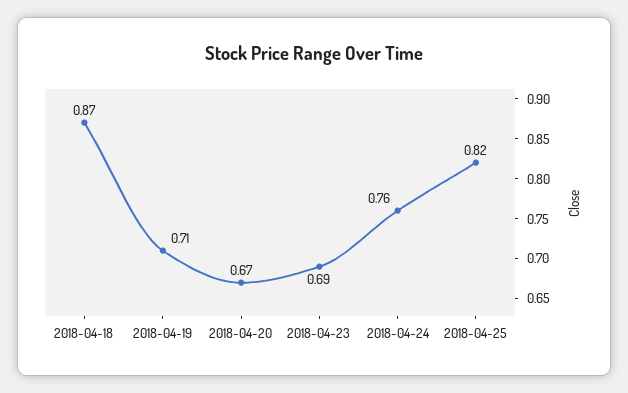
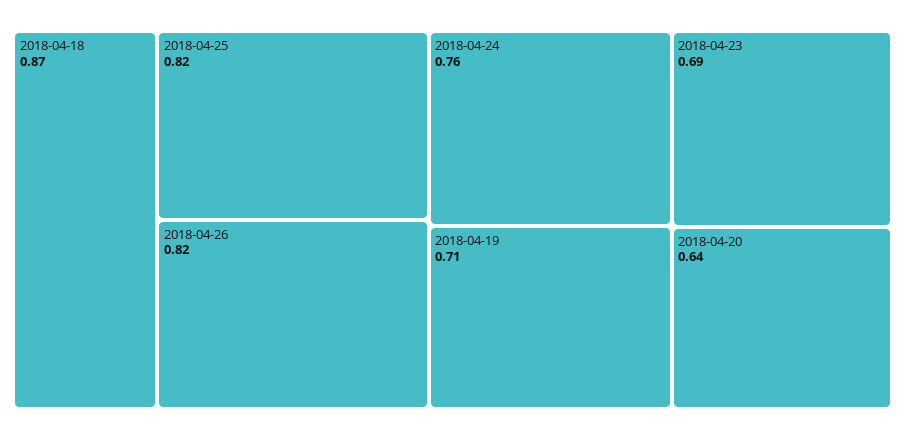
2018-04-20: 0.67 -> 0.64
2018-04-26: none -> 0.82

